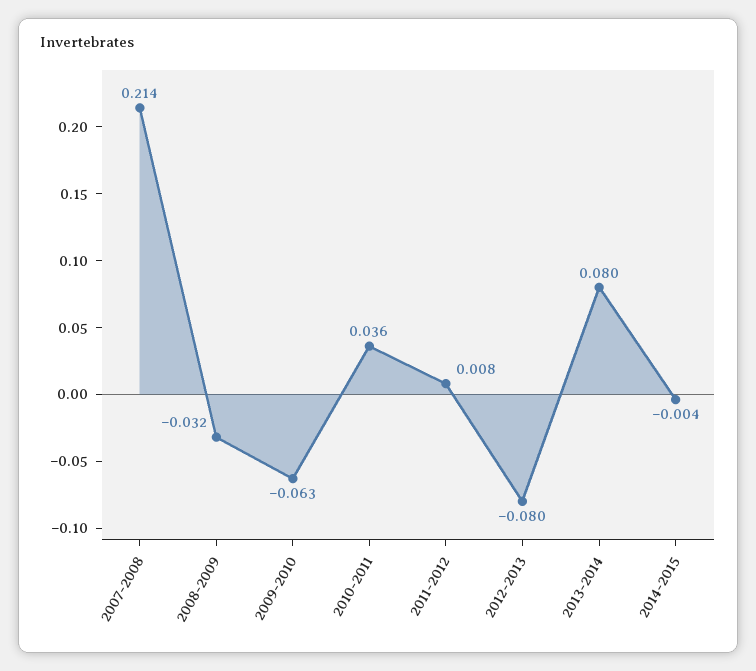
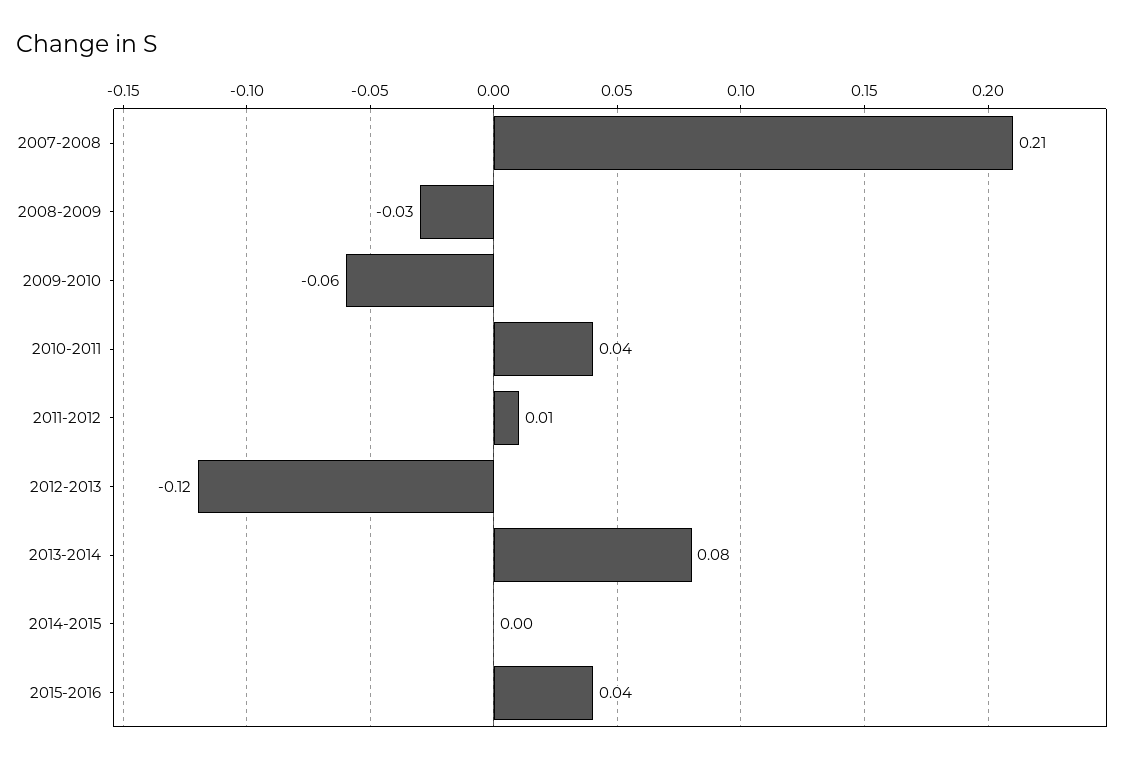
2012-2013: -0.08 -> -0.12
2015-2016: none -> 0.04

